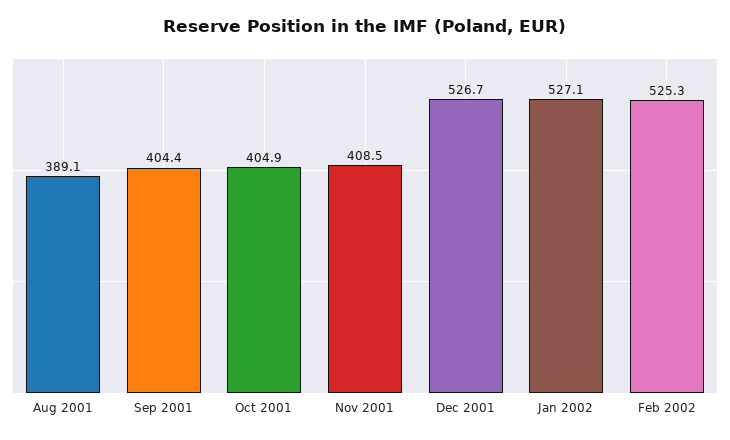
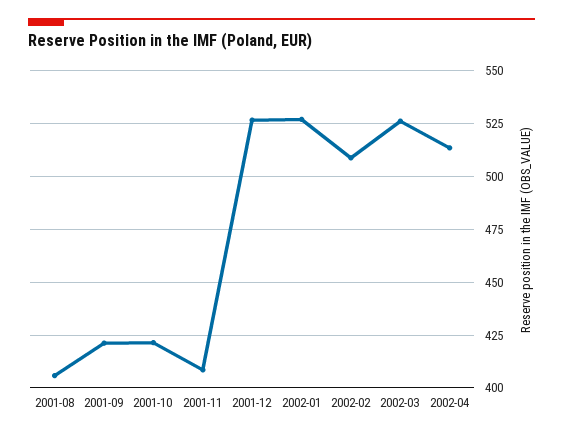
Aug 2001: 389.1 -> 405
Sep 2001: 404.4 -> 420
Oct 2001: 404.9 -> 420
Feb 2002: 525.3 -> 510
2002-03: none -> 525
2002-04: none -> 515

